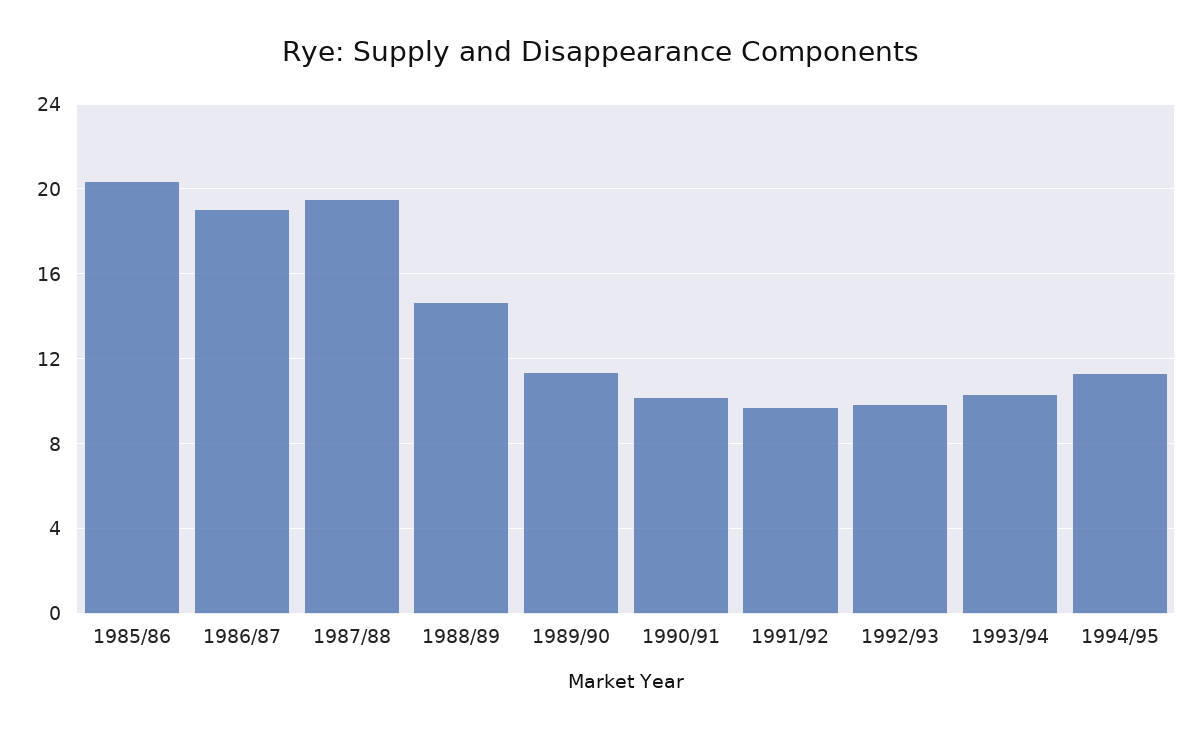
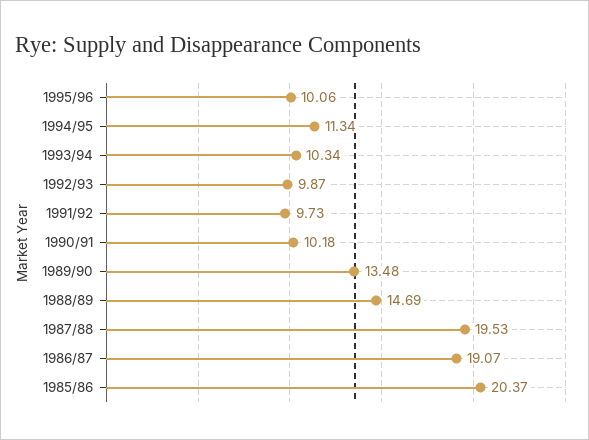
1989/90: 11.5 -> 13.48
1995/96: none -> 10.06

